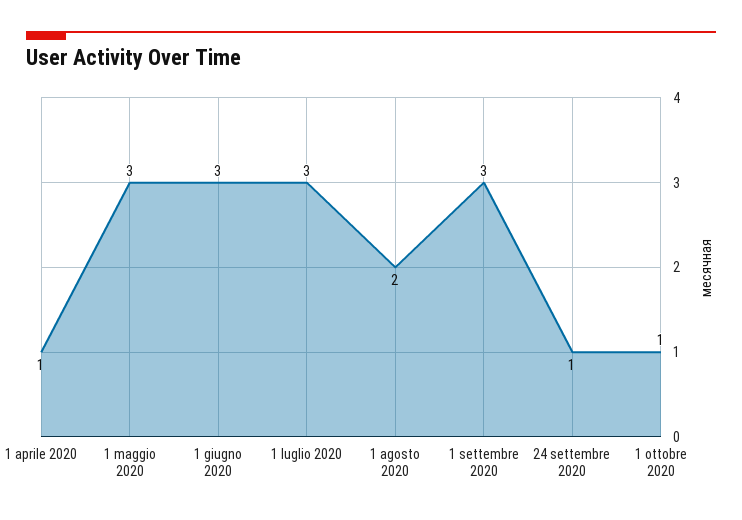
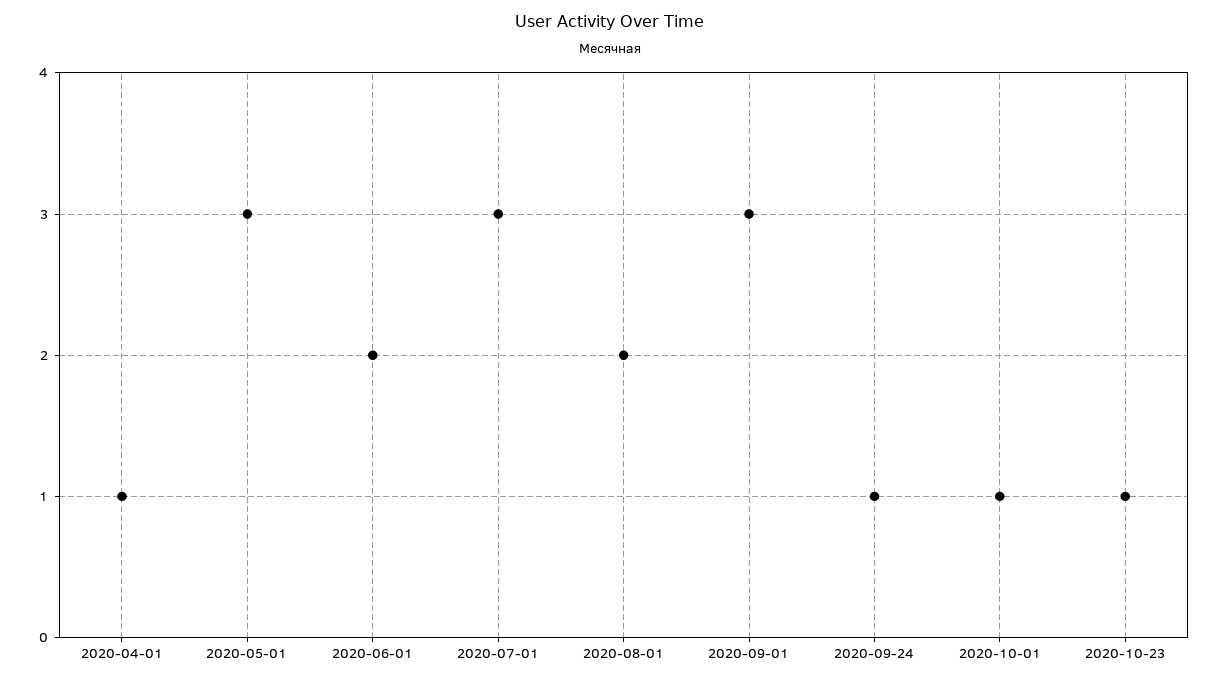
1 giugno 2020: 3 -> 2
2020-10-23: none -> 1

